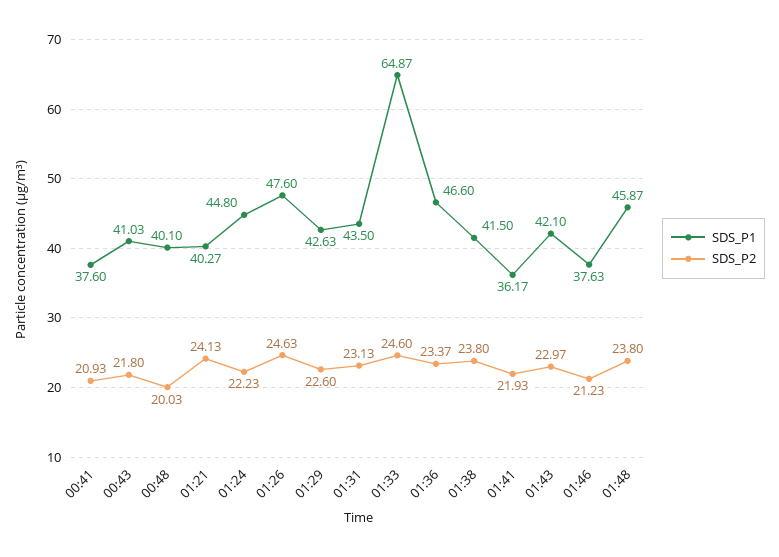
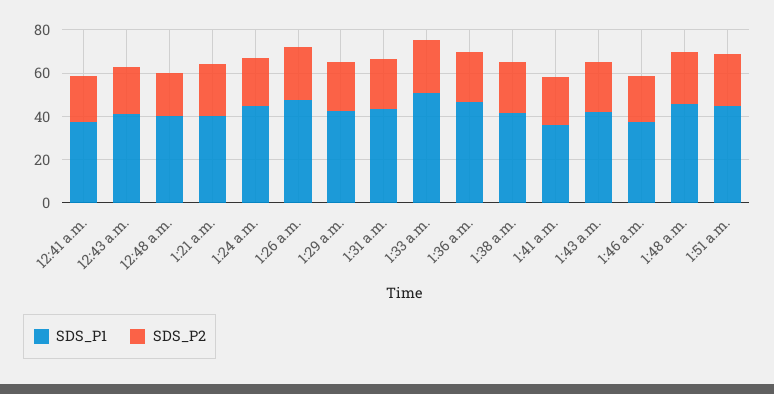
SDS_P1, 01:33: 64.87 -> 50
SDS_P1, 1:51 a.m.: none -> 45
SDS_P2, 1:51 a.m.: none -> 25

